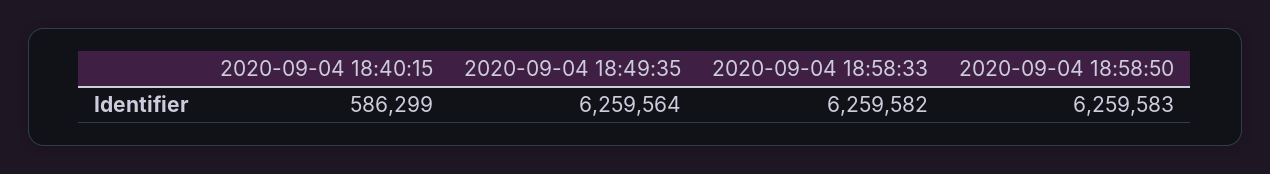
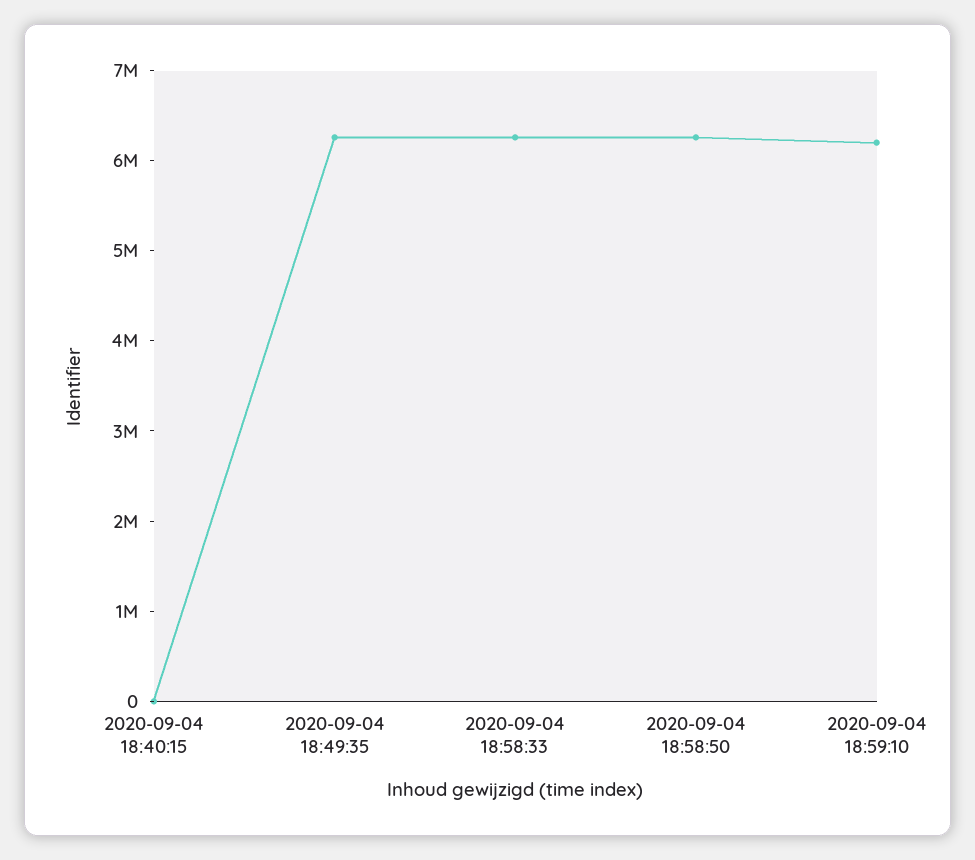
2020-09-04 18:40:15: 586299 -> 0
2020-09-04 18:59:10: none -> 6200000

